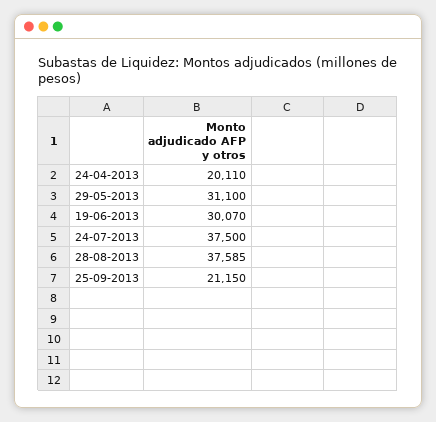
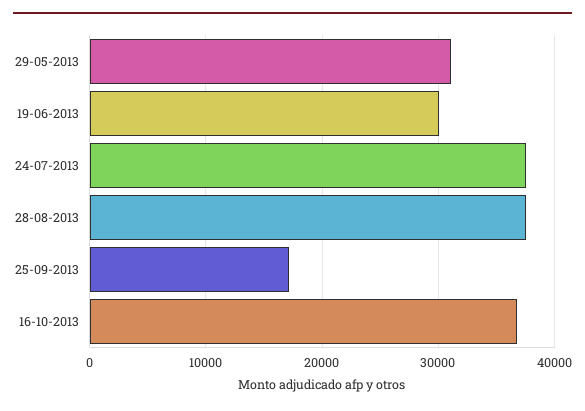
24-04-2013: 20110 -> none
25-09-2013: 21150 -> 17000
16-10-2013: none -> 37000

